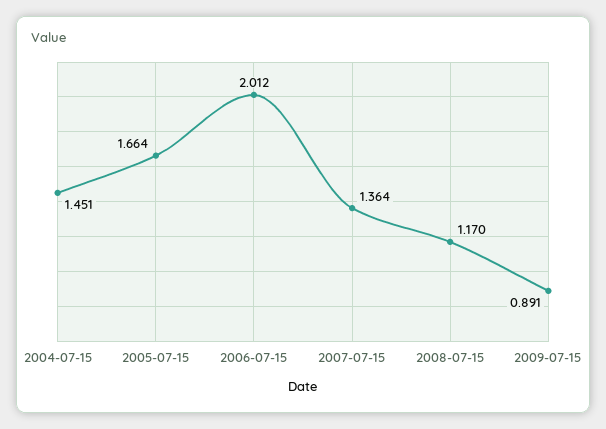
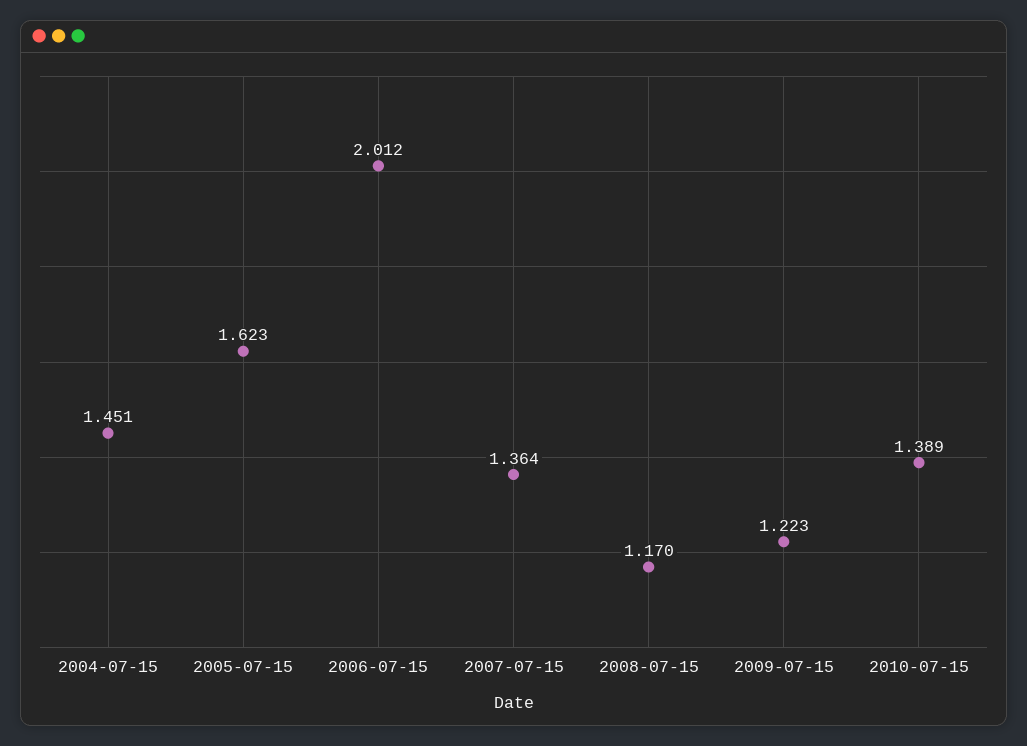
2005-07-15: 1.664 -> 1.623
2009-07-15: 0.891 -> 1.223
2010-07-15: none -> 1.389

